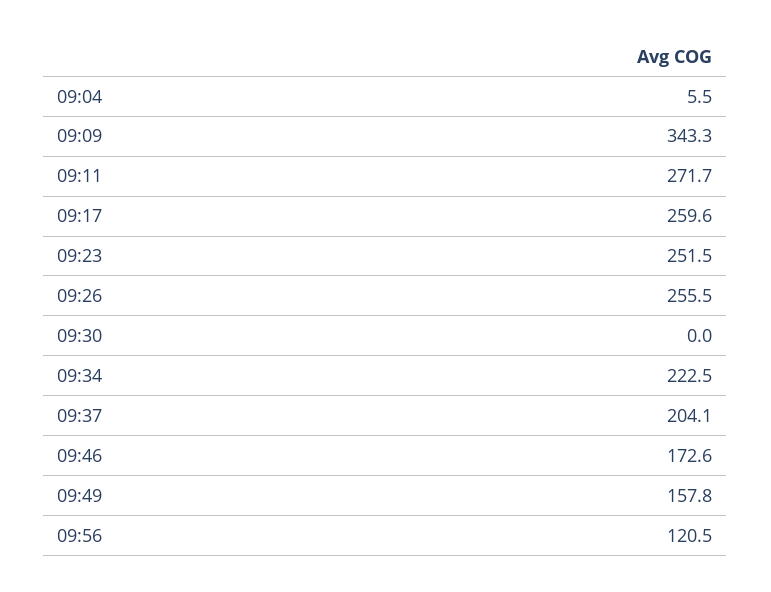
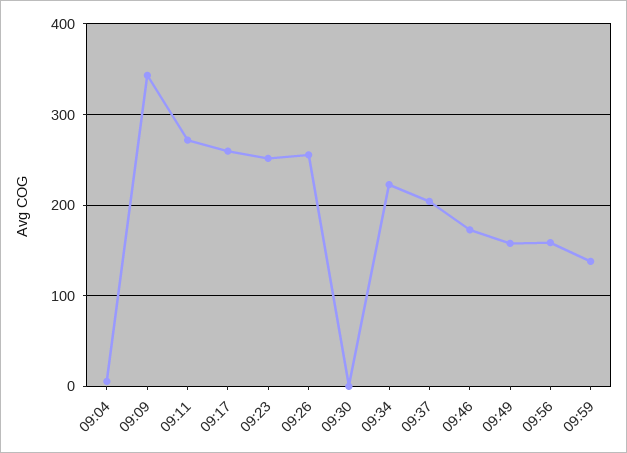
09:56: 120.5 -> 160
09:59: none -> 140

